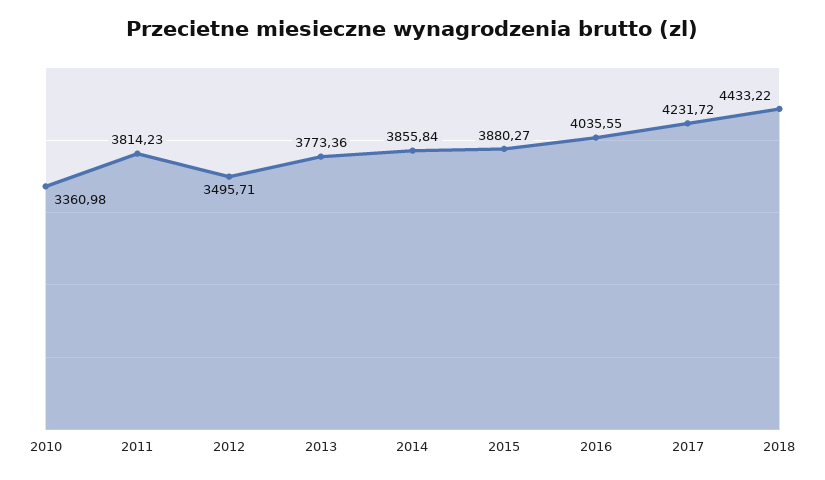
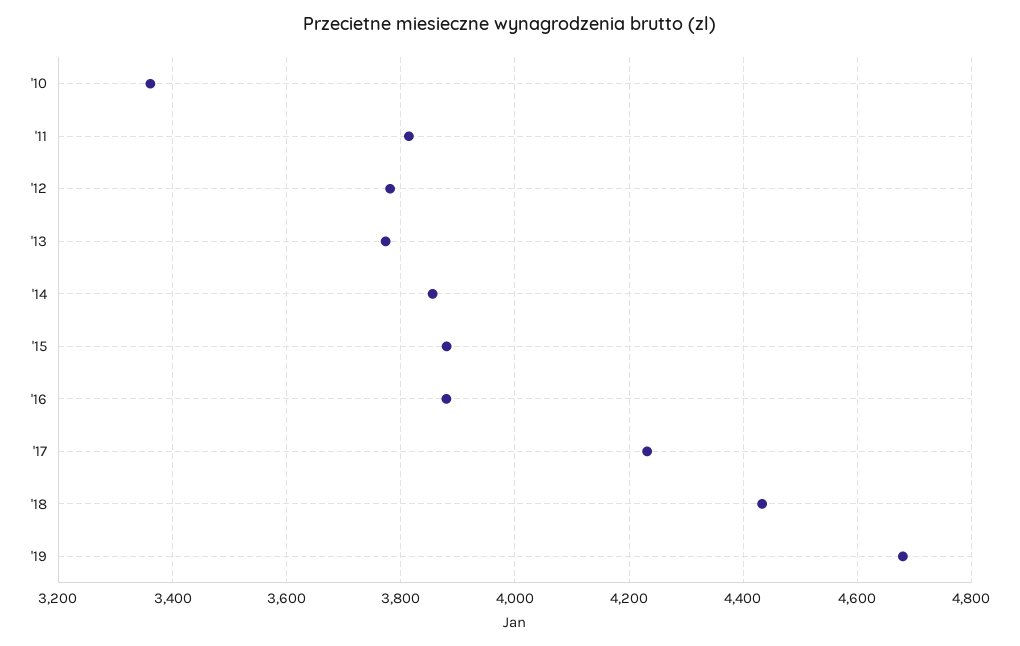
2012: 3495.71 -> 3780
2016: 4035.55 -> 3880
'19: none -> 4680

